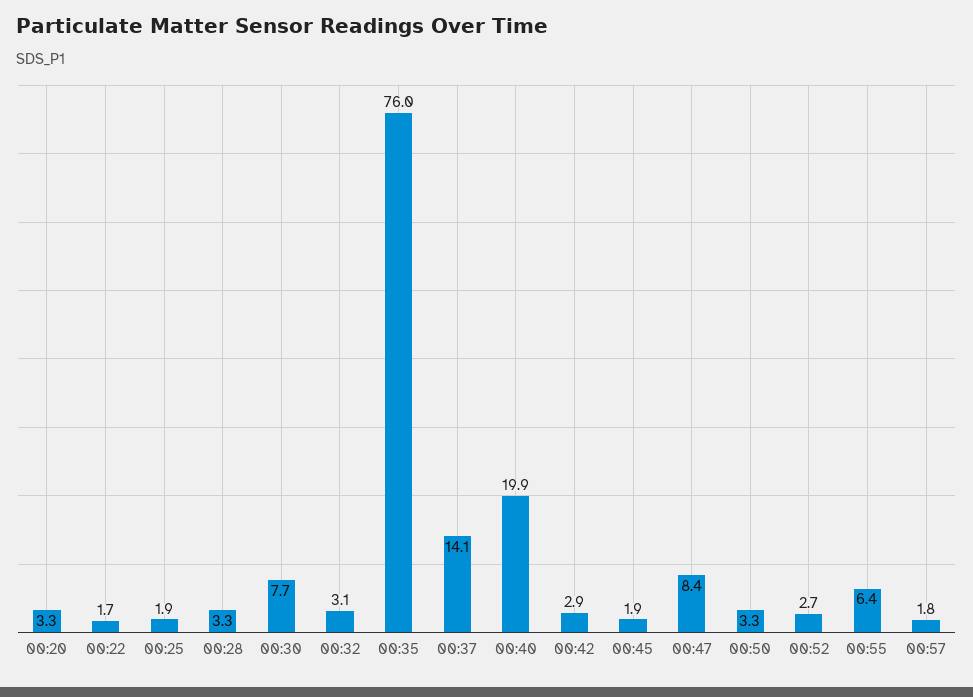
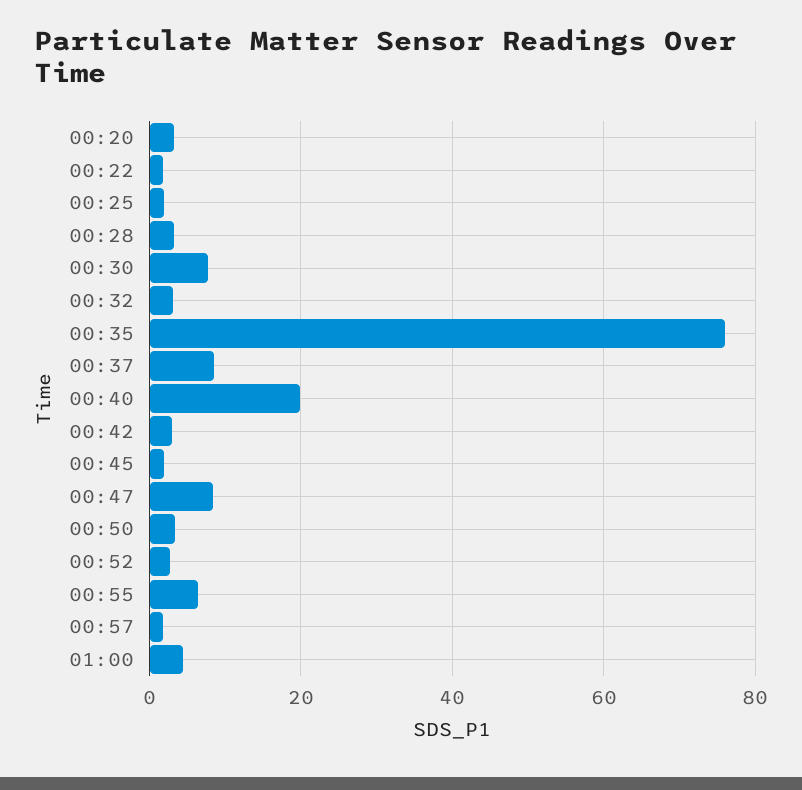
00:37: 14.1 -> 8
01:00: none -> 4

